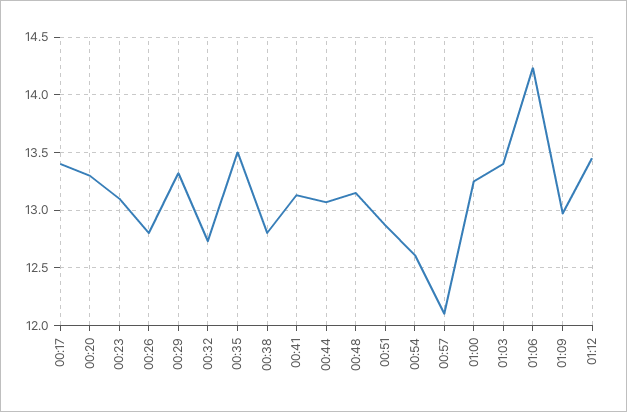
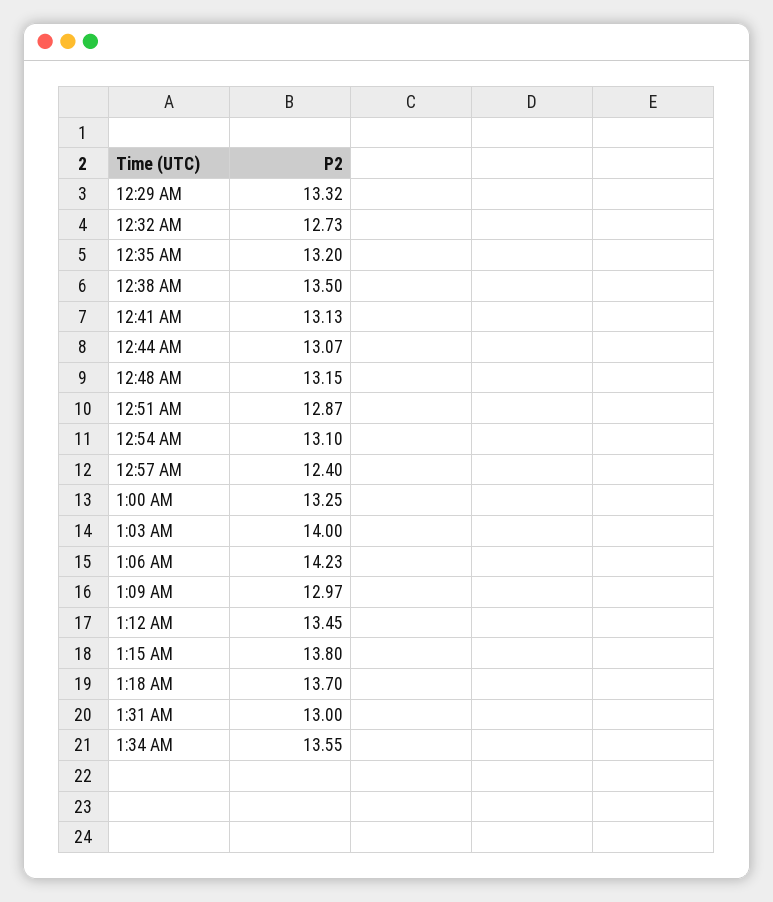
00:17: 13.4 -> none
00:20: 13.3 -> none
00:23: 13.1 -> none
00:26: 12.8 -> none
00:35: 13.5 -> 13.2
00:38: 12.8 -> 13.5
00:54: 12.6 -> 13.1
00:57: 12.1 -> 12.4
01:03: 13.4 -> 14
1:15 AM: none -> 13.8
1:18 AM: none -> 13.7
1:31 AM: none -> 13
1:34 AM: none -> 13.55

